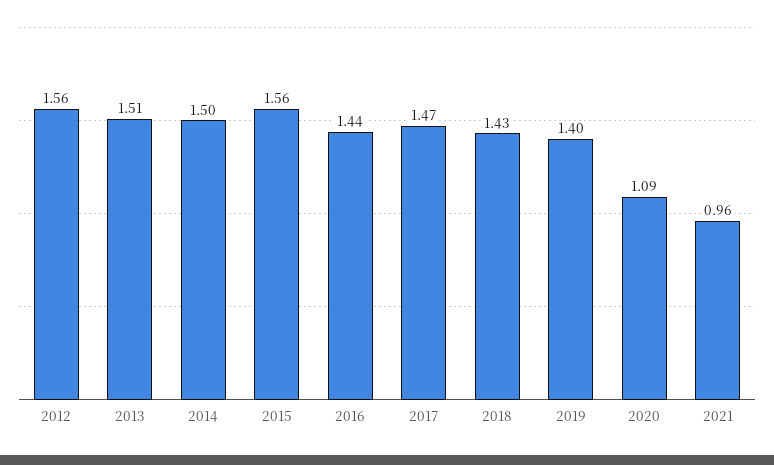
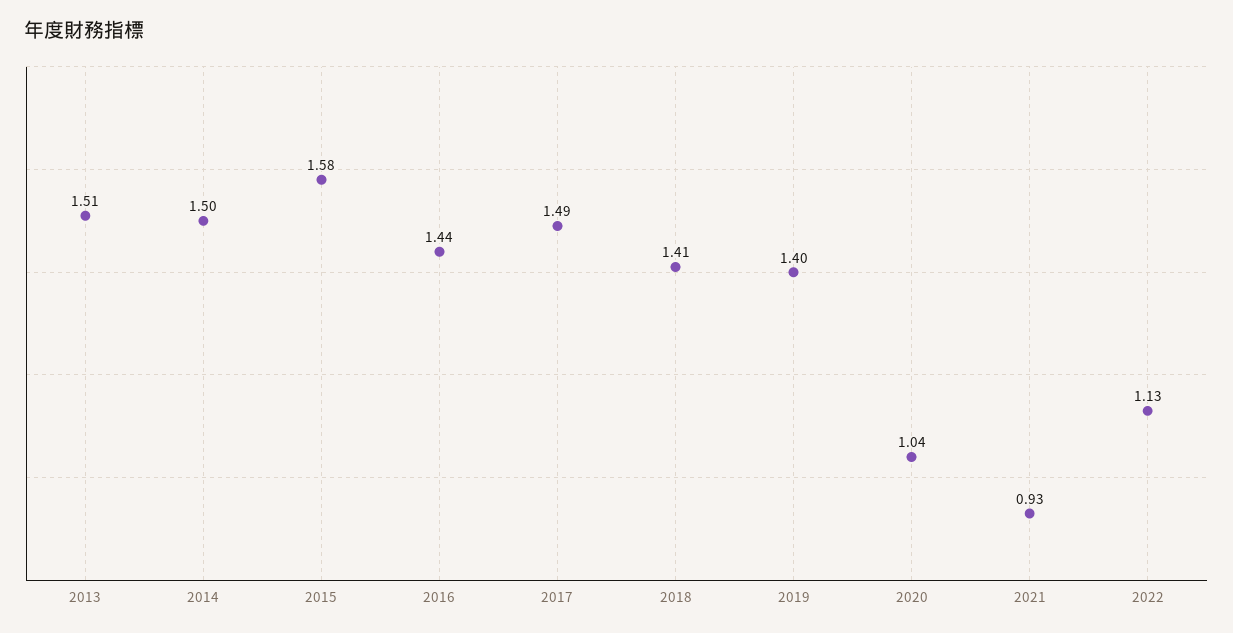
2012: 1.56 -> none
2015: 1.56 -> 1.58
2017: 1.47 -> 1.49
2018: 1.43 -> 1.41
2020: 1.09 -> 1.04
2021: 0.96 -> 0.93
2022: none -> 1.13

